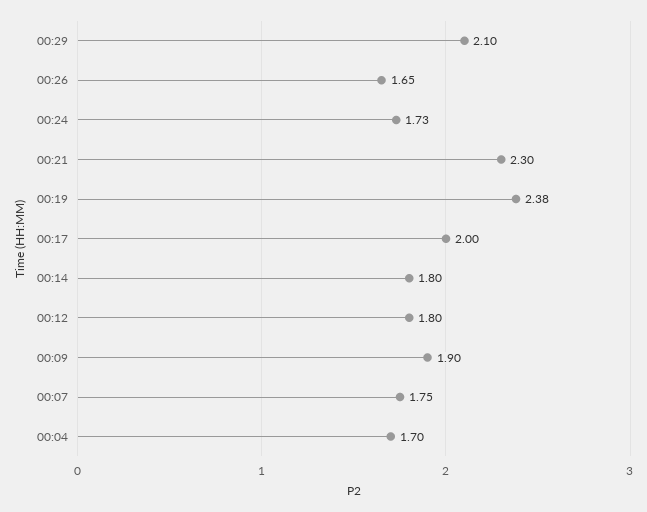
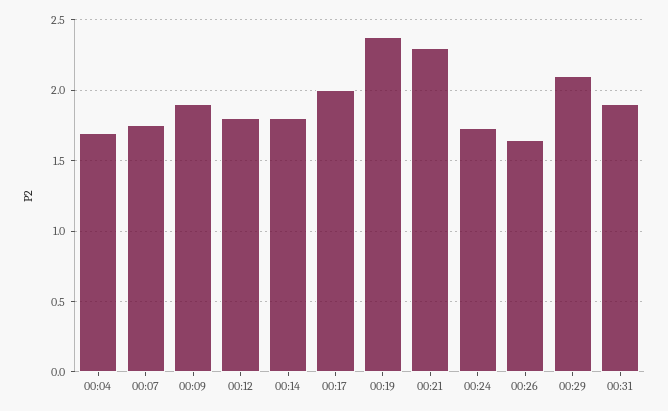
00:31: none -> 1.9

